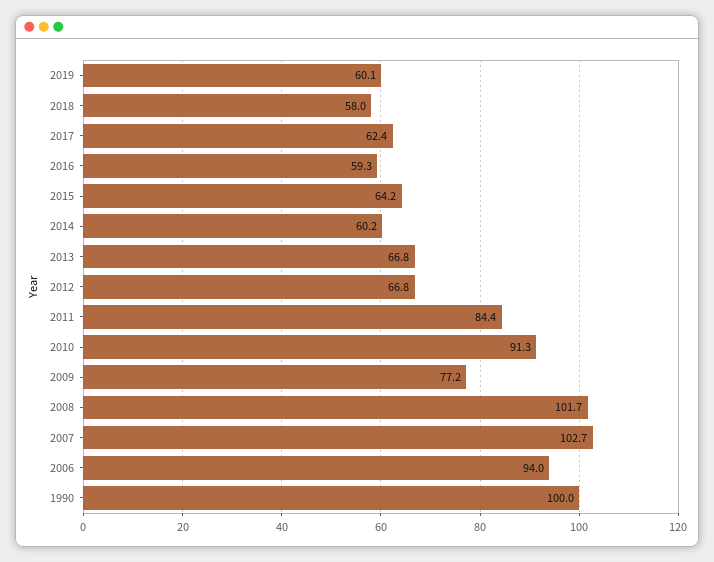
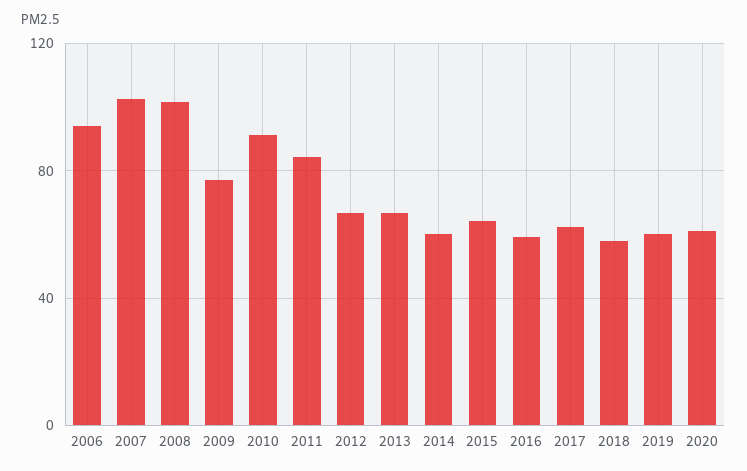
1990: 100 -> none
2020: none -> 60

